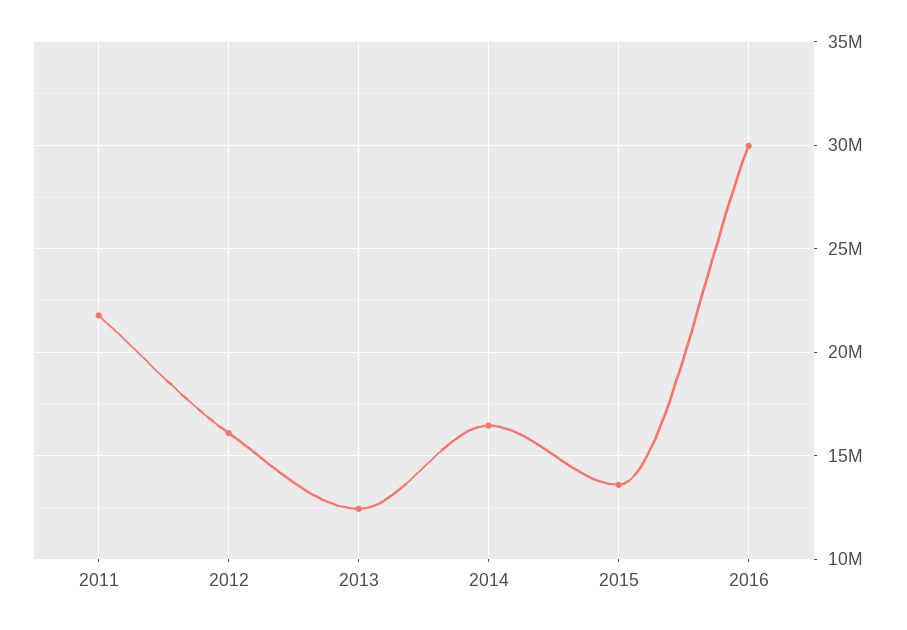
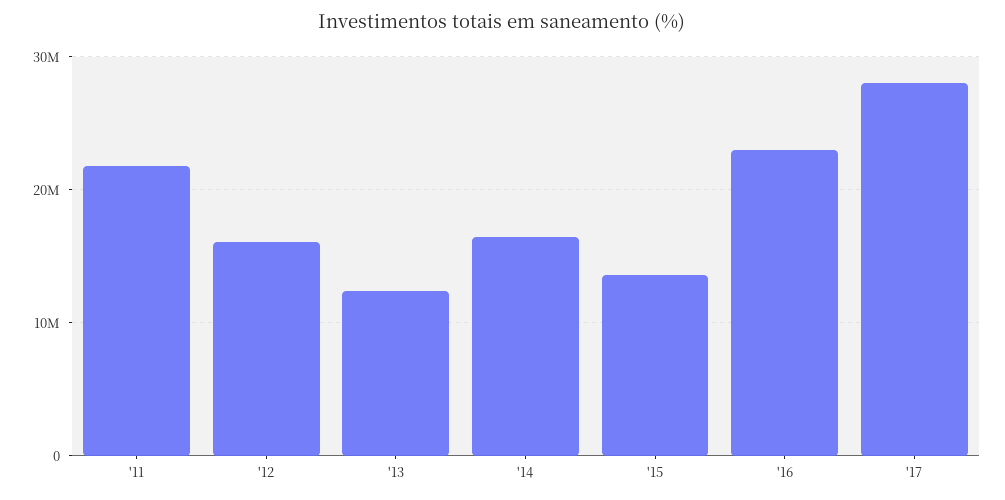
2016: 30000000 -> 23000000
'17: none -> 28000000

